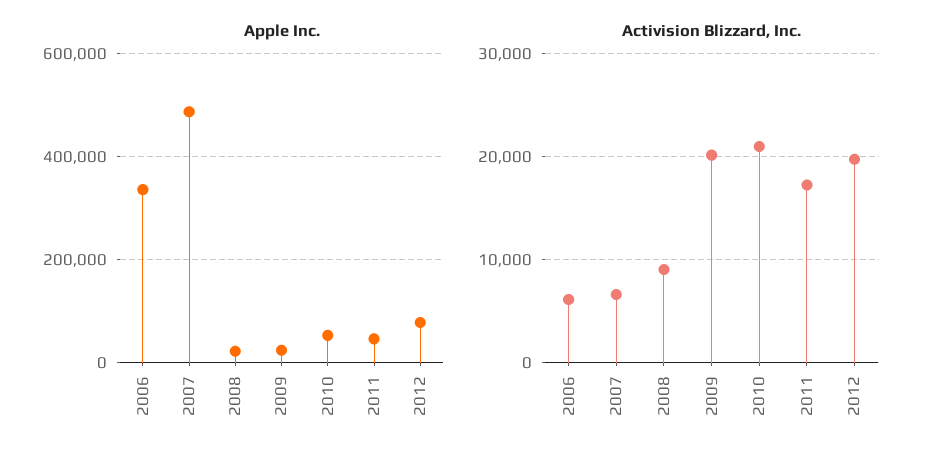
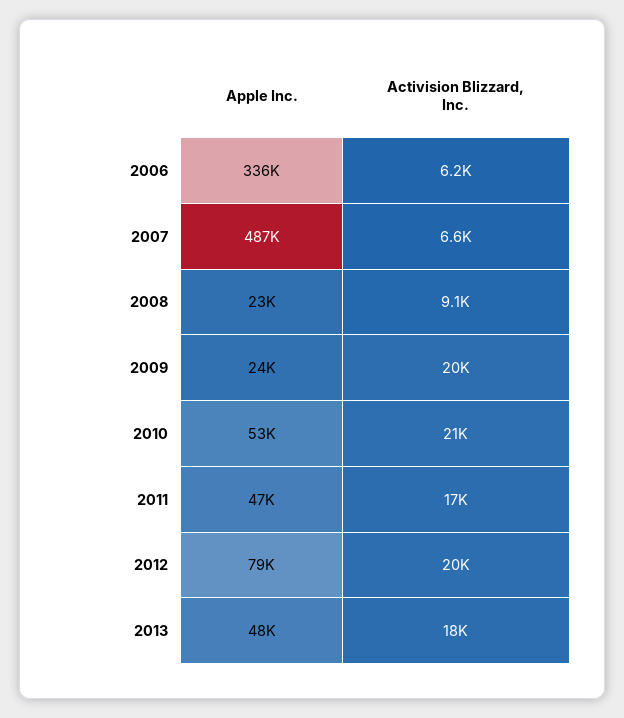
Apple Inc., 2013: none -> 48000
Activision Blizzard, Inc., 2013: none -> 18000

